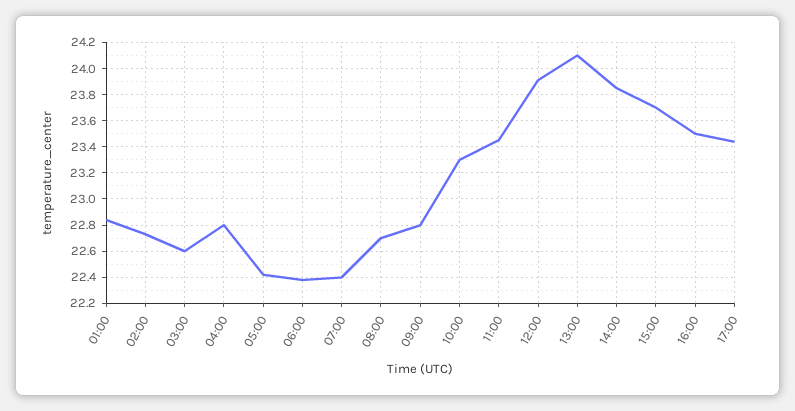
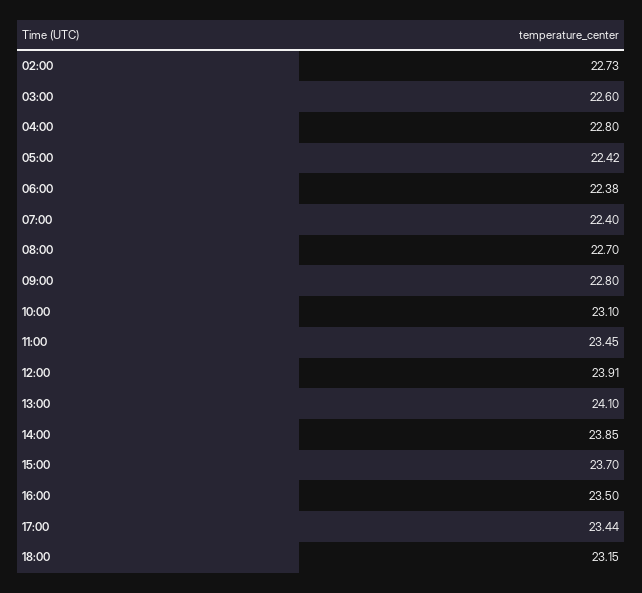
01:00: 22.85 -> none
10:00: 23.3 -> 23.1
18:00: none -> 23.15

